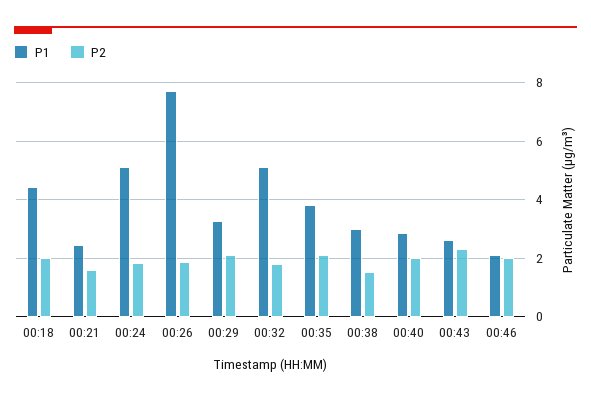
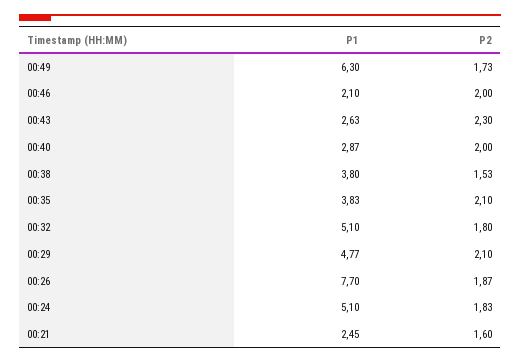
P1, 00:18: 4.5 -> none
P2, 00:18: 2 -> none
P1, 00:29: 3.25 -> 4.77
P1, 00:38: 3 -> 3.8
P1, 00:49: none -> 6.3
P2, 00:49: none -> 1.73

